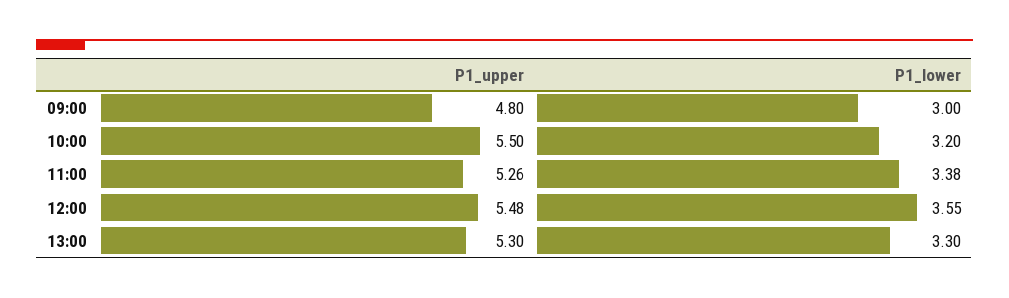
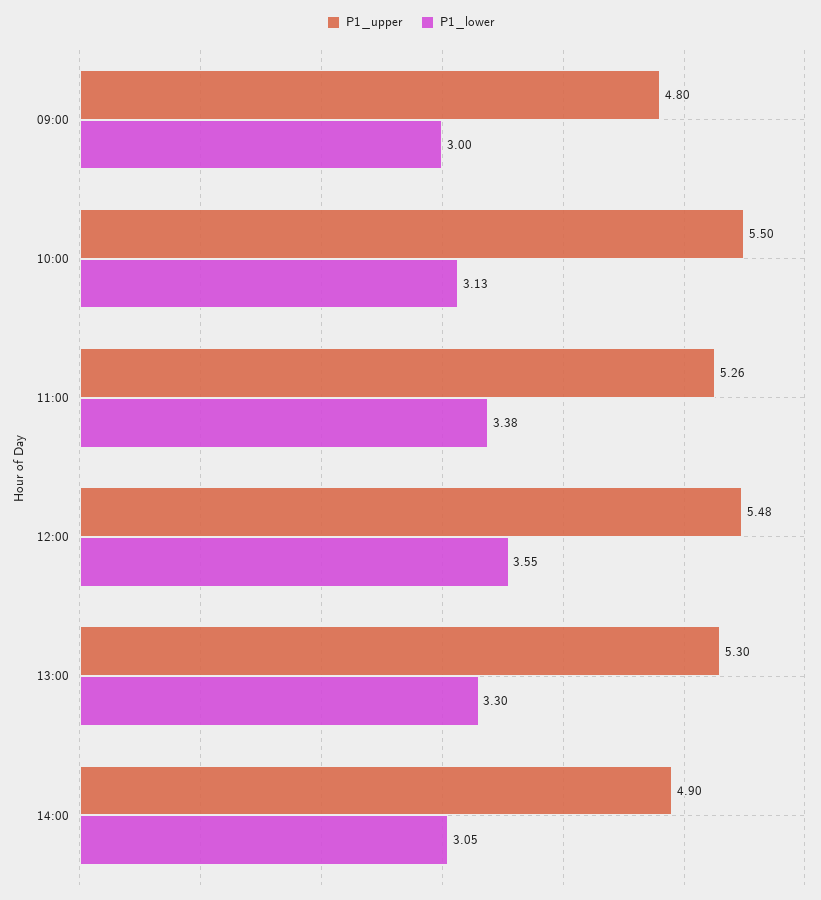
P1_lower, 10:00: 3.2 -> 3.13
P1_upper, 14:00: none -> 4.9
P1_lower, 14:00: none -> 3.05

